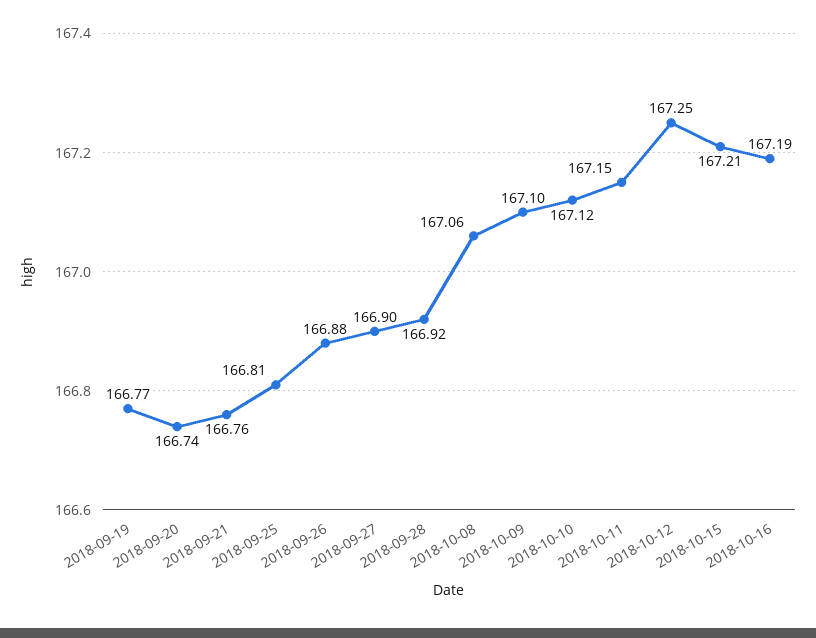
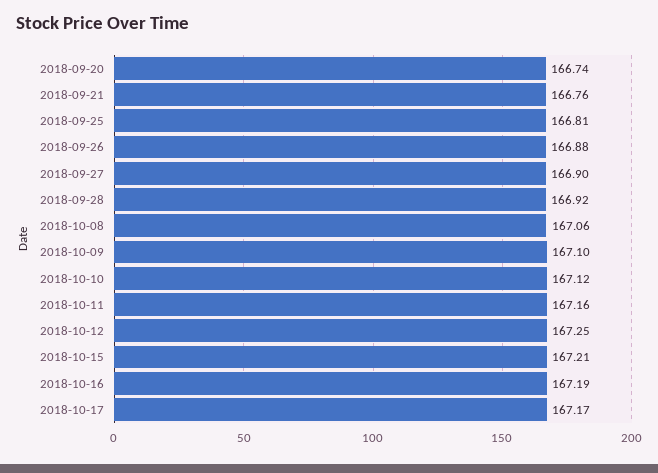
2018-09-19: 166.77 -> none
2018-10-11: 167.15 -> 167.16
2018-10-17: none -> 167.17

